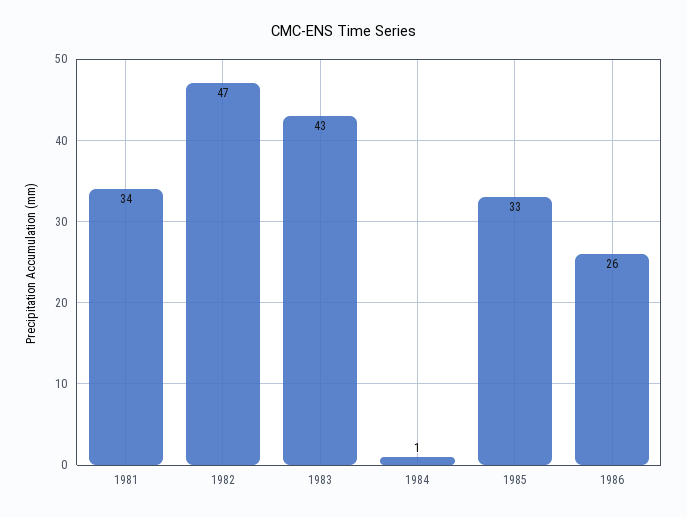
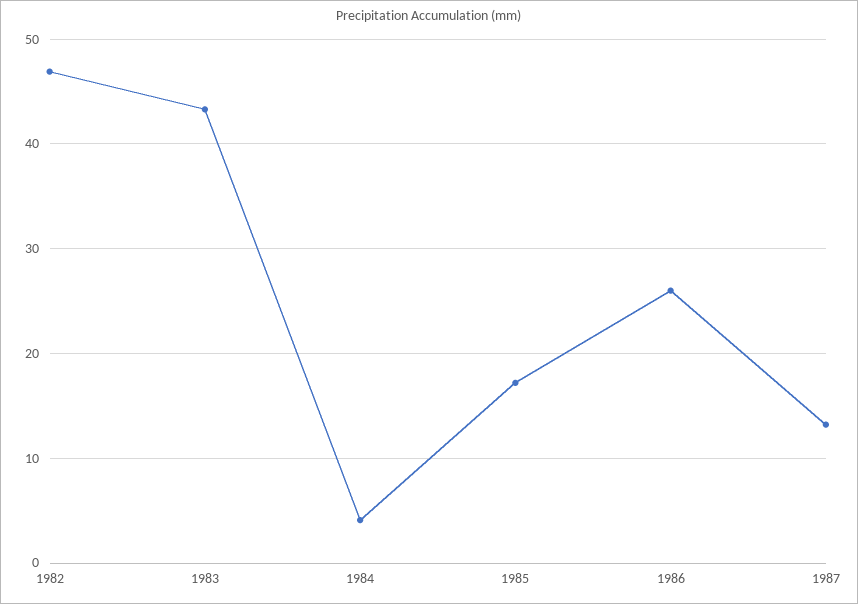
1981: 34 -> none
1984: 1 -> 4
1985: 33 -> 17
1987: none -> 13

